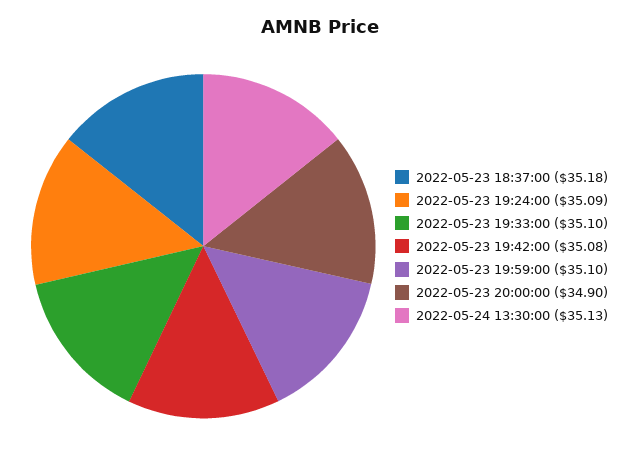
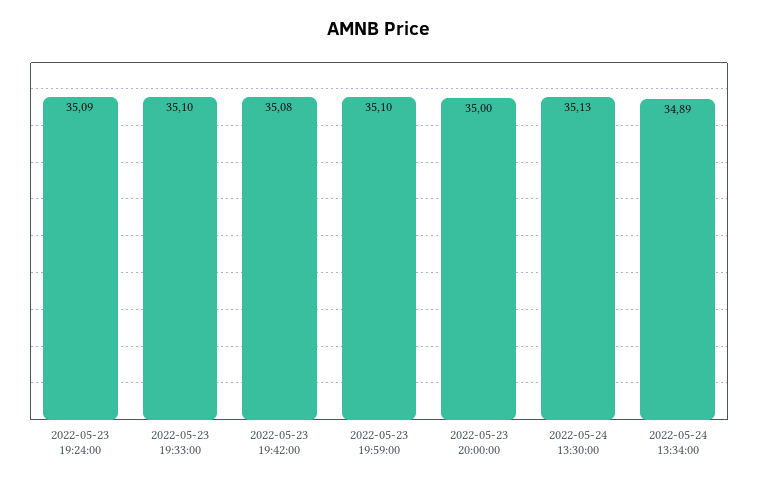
2022-05-23 18:37:00: 35.18 -> none
2022-05-23 20:00:00: 34.9 -> 35
2022-05-24 13:34:00: none -> 34.89

